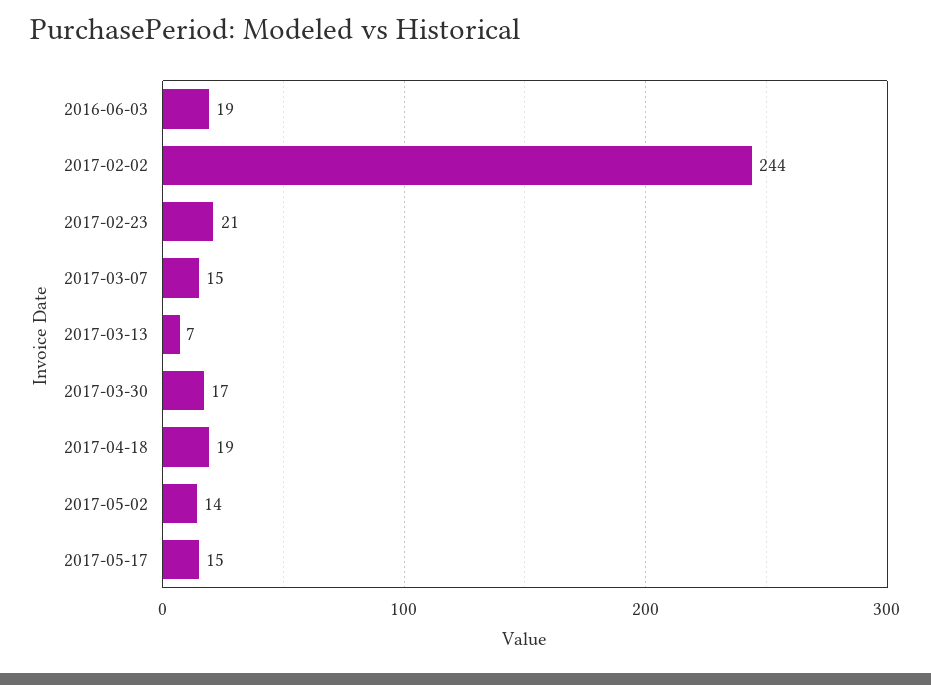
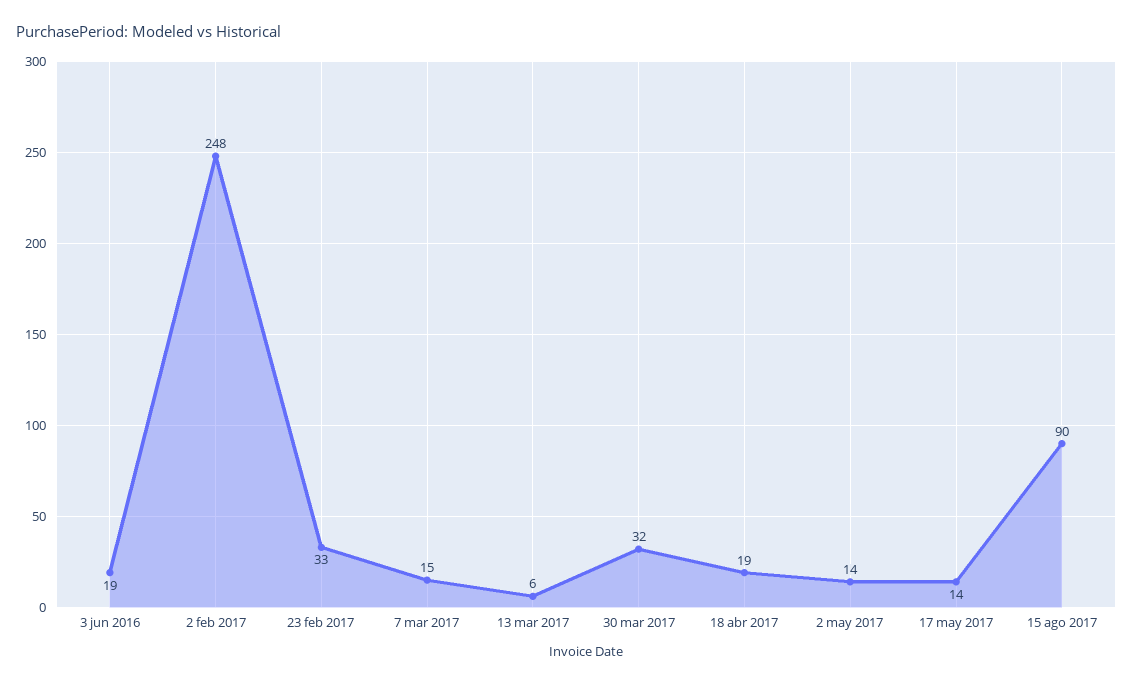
2017-02-02: 244 -> 248
2017-02-23: 21 -> 33
2017-03-13: 7 -> 6
2017-03-30: 17 -> 32
2017-05-17: 15 -> 14
15 ago 2017: none -> 90

